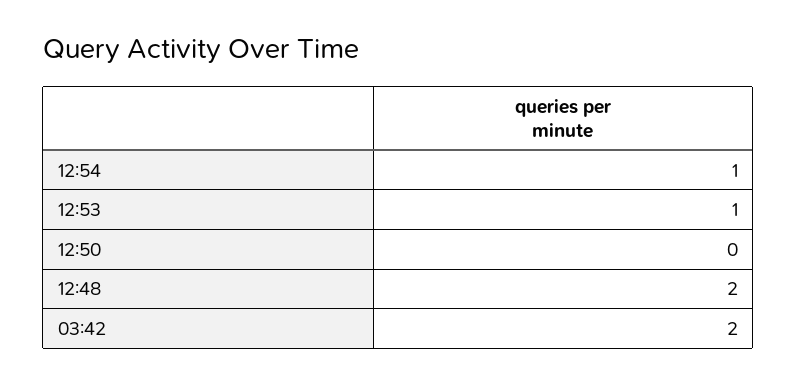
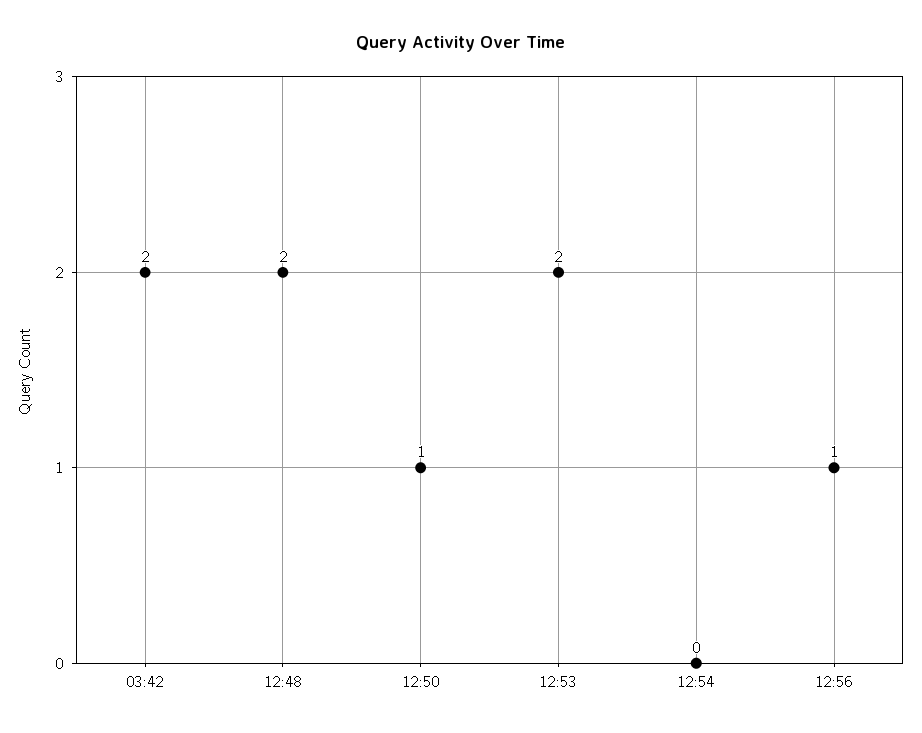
12:54: 1 -> 0
12:53: 1 -> 2
12:50: 0 -> 1
12:56: none -> 1

